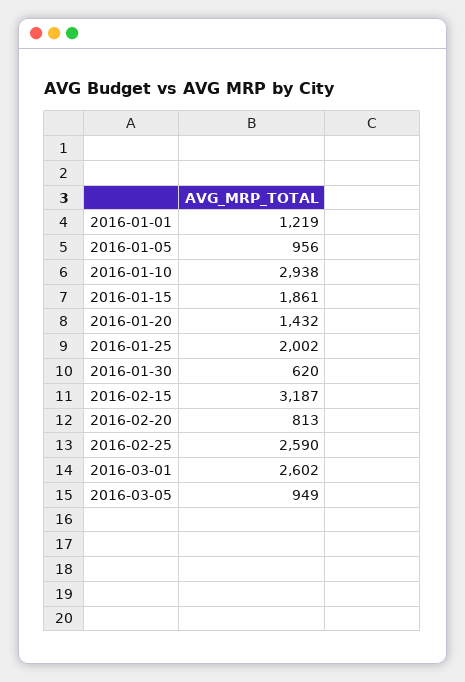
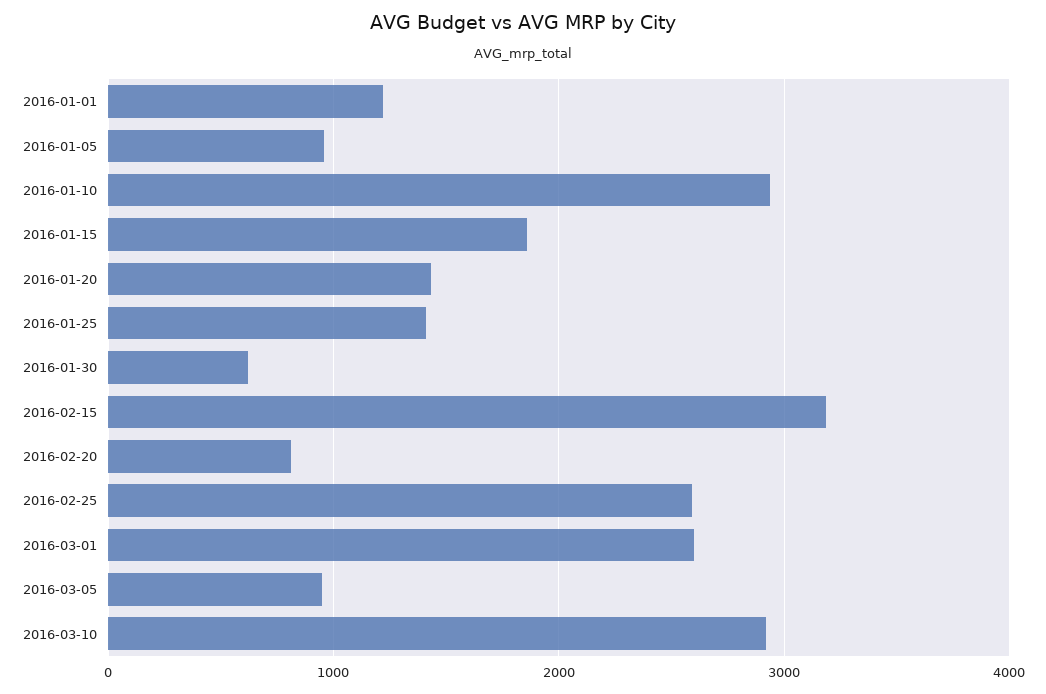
2016-01-25: 2002 -> 1400
2016-03-10: none -> 2900

